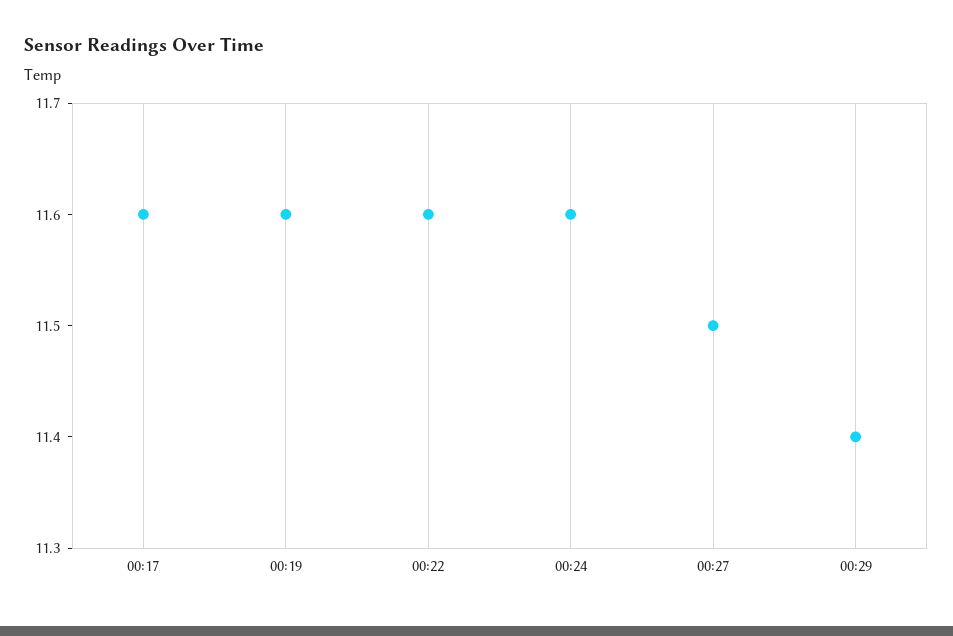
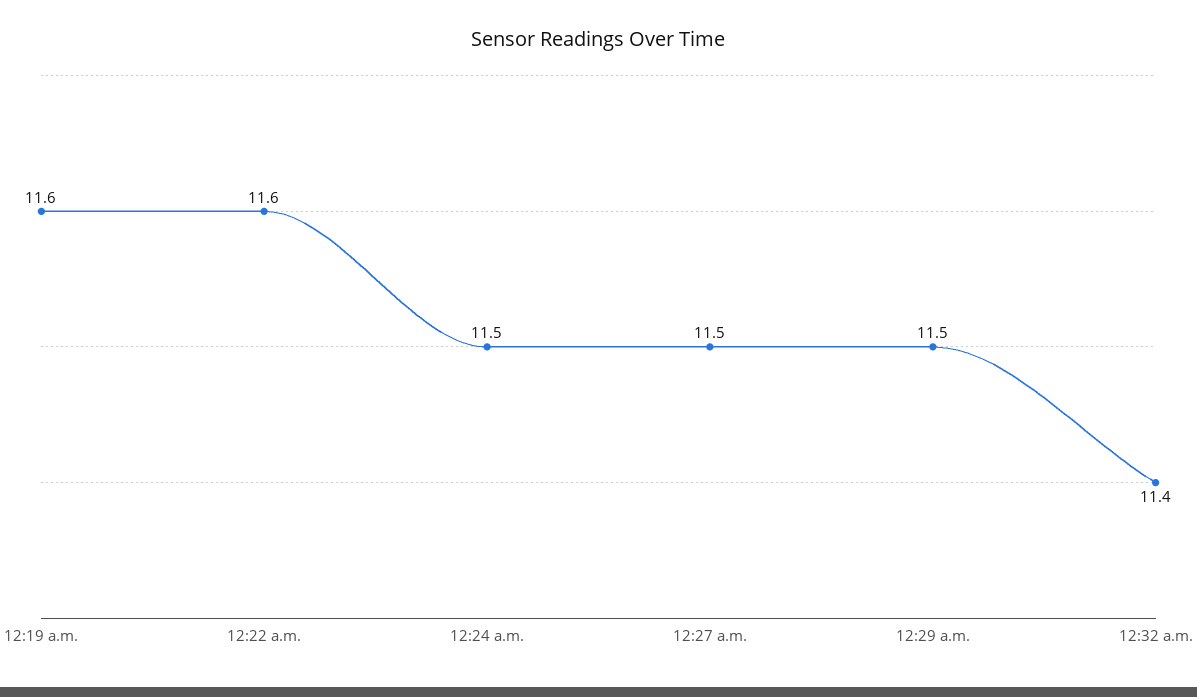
00:17: 11.6 -> none
00:24: 11.6 -> 11.5
00:29: 11.4 -> 11.5
12:32 a.m.: none -> 11.4

